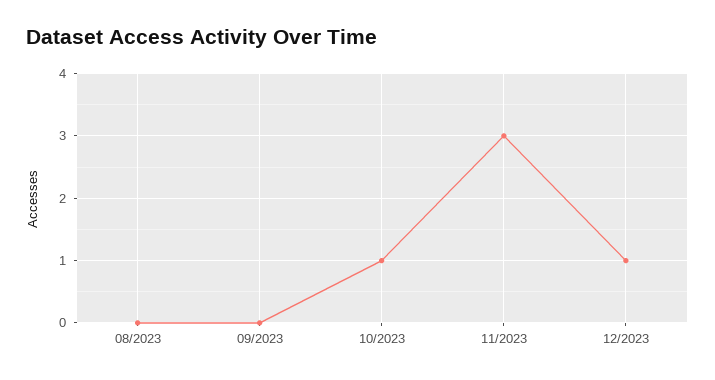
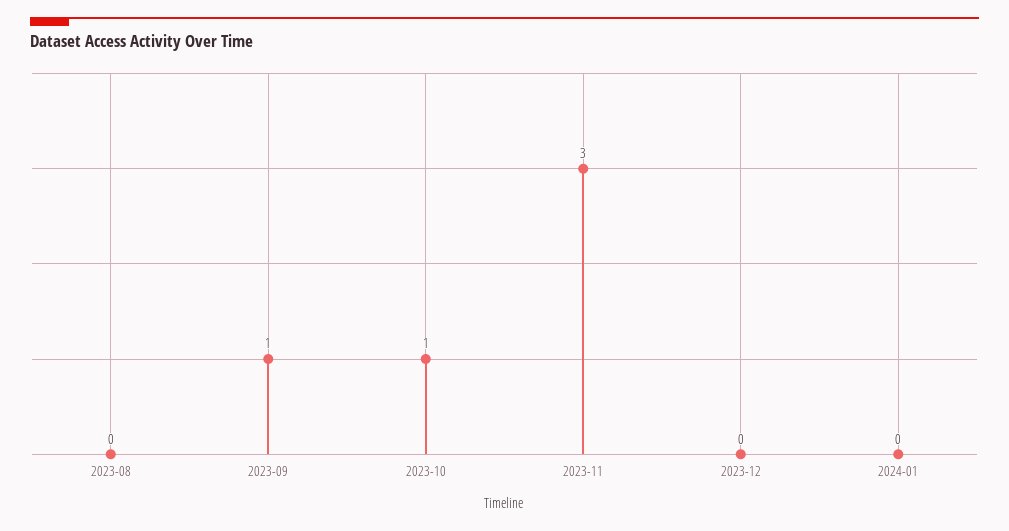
09/2023: 0 -> 1
12/2023: 1 -> 0
2024-01: none -> 0

